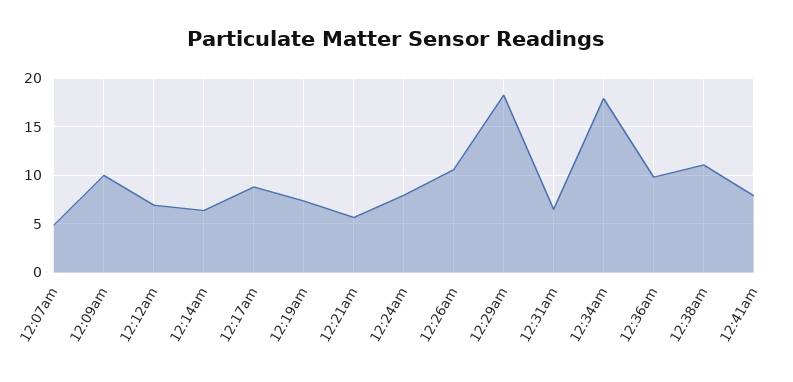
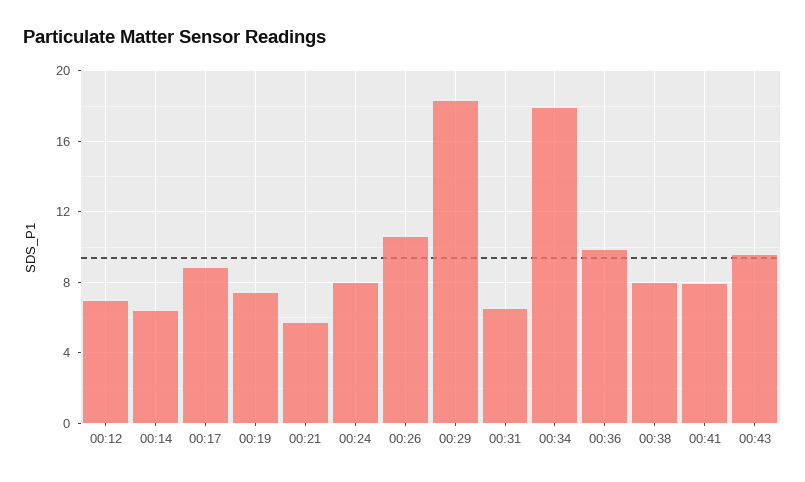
12:07am: 5 -> none
12:09am: 10 -> none
12:38am: 11 -> 8
00:43: none -> 9.5

